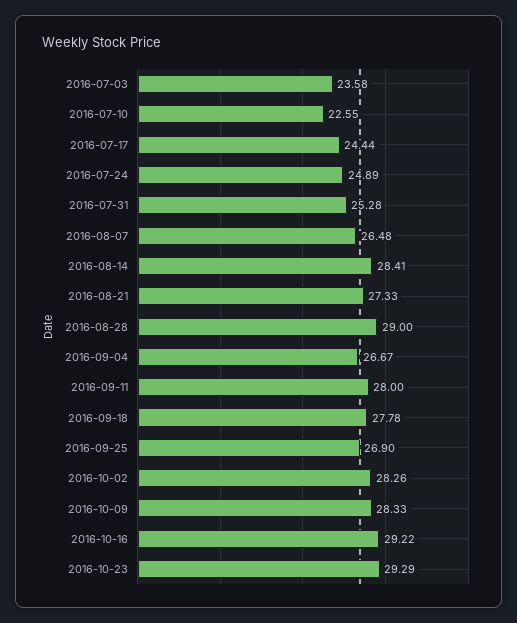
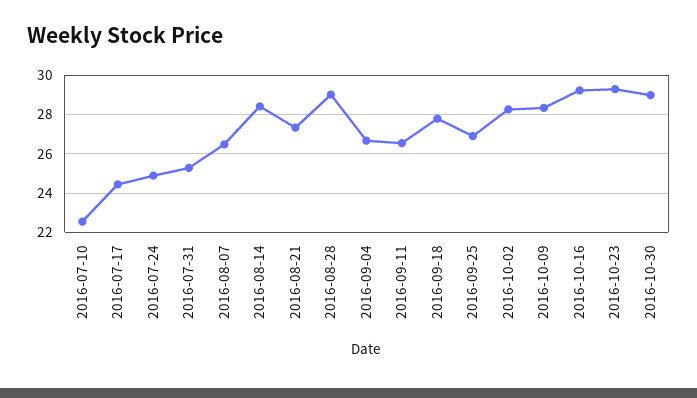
2016-07-03: 23.58 -> none
2016-09-11: 28 -> 26.5
2016-10-30: none -> 29

